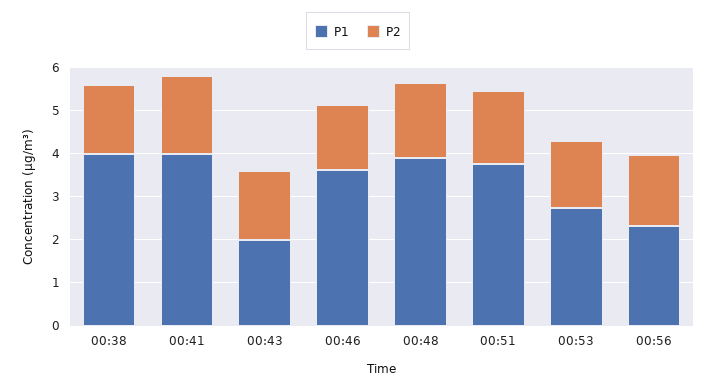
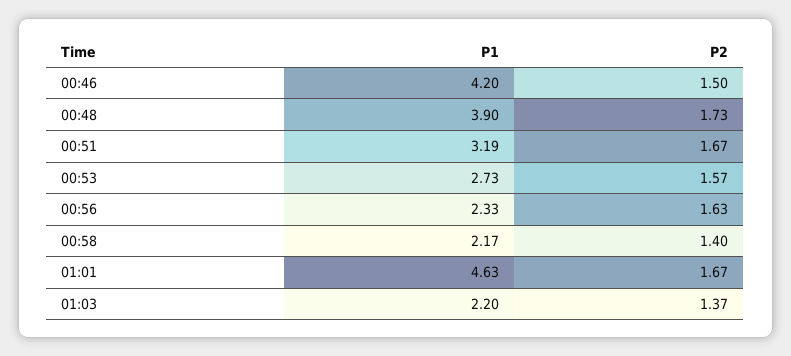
P1, 00:38: 4 -> none
P2, 00:38: 1.6 -> none
P1, 00:41: 4 -> none
P2, 00:41: 1.8 -> none
P1, 00:43: 2 -> none
P2, 00:43: 1.6 -> none
P1, 00:46: 3.6 -> 4.2
P1, 00:51: 3.8 -> 3.19
P1, 00:58: none -> 2.17
P2, 00:58: none -> 1.4
P1, 01:01: none -> 4.63
P2, 01:01: none -> 1.67
P1, 01:03: none -> 2.2
P2, 01:03: none -> 1.37

